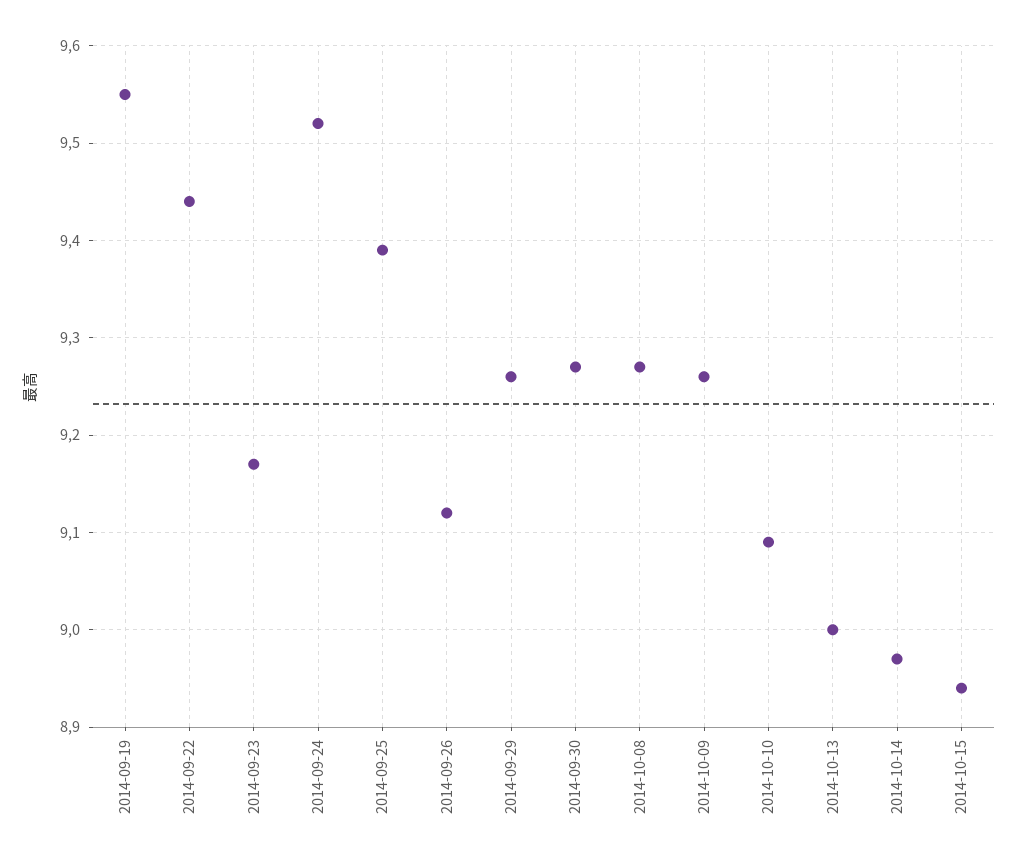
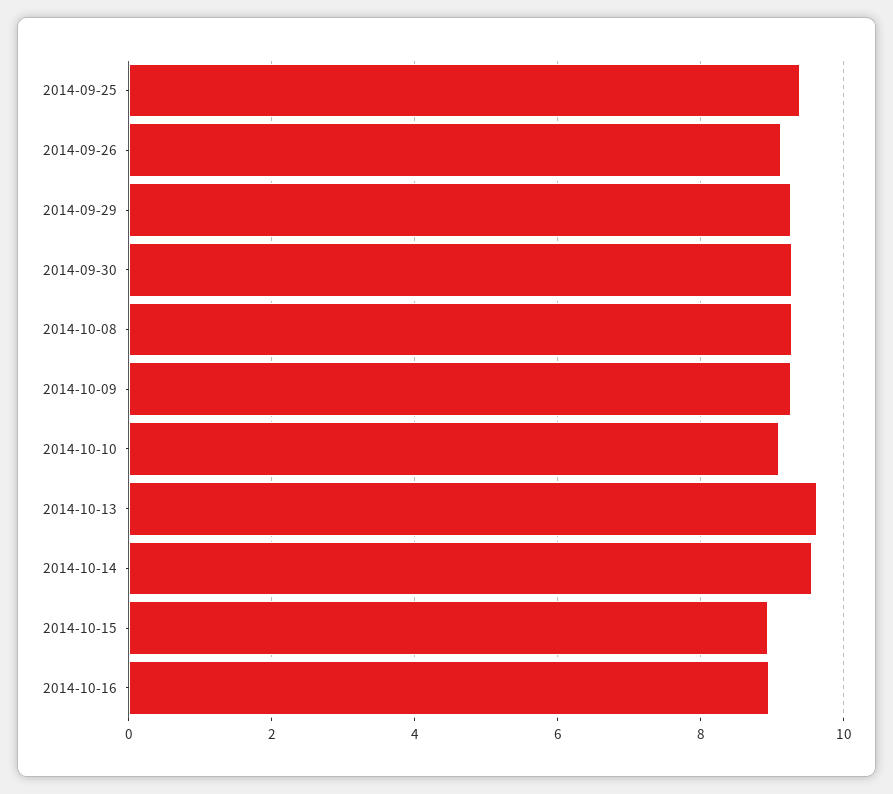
2014-09-19: 9.55 -> none
2014-09-22: 9.44 -> none
2014-09-23: 9.17 -> none
2014-09-24: 9.52 -> none
2014-10-13: 9 -> 9.6
2014-10-14: 8.97 -> 9.6
2014-10-16: none -> 9

